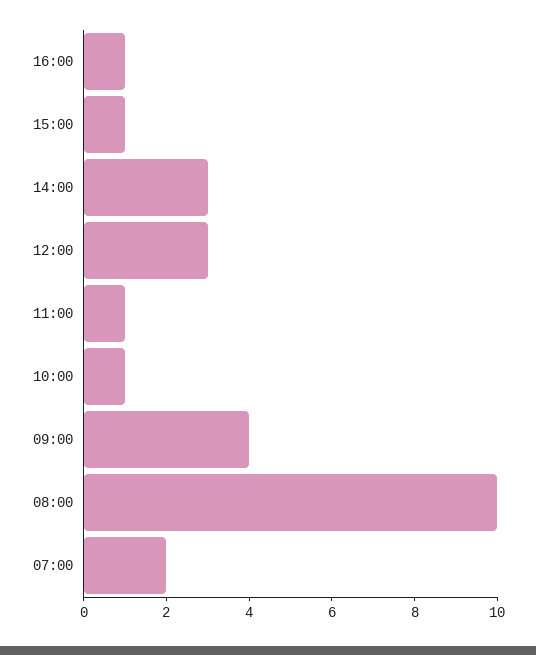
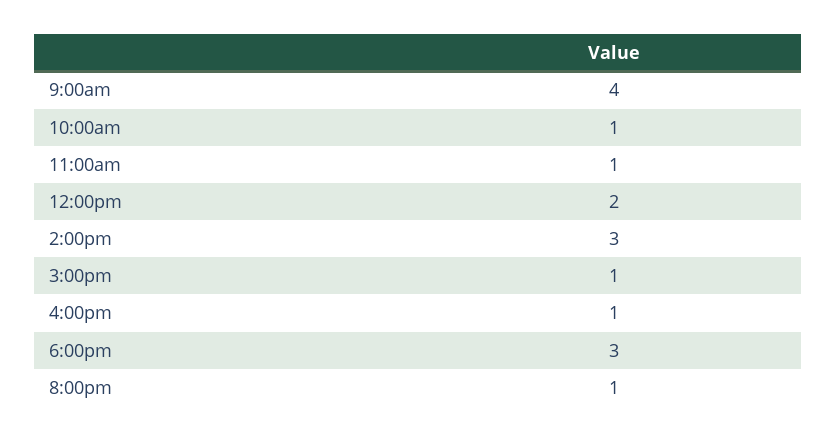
12:00: 3 -> 2
08:00: 10 -> none
07:00: 2 -> none
6:00pm: none -> 3
8:00pm: none -> 1

